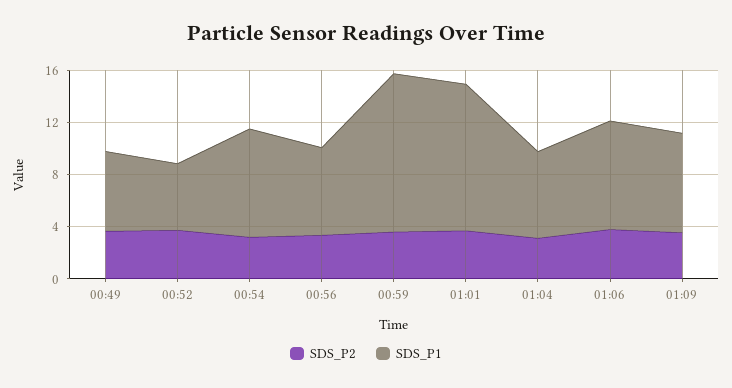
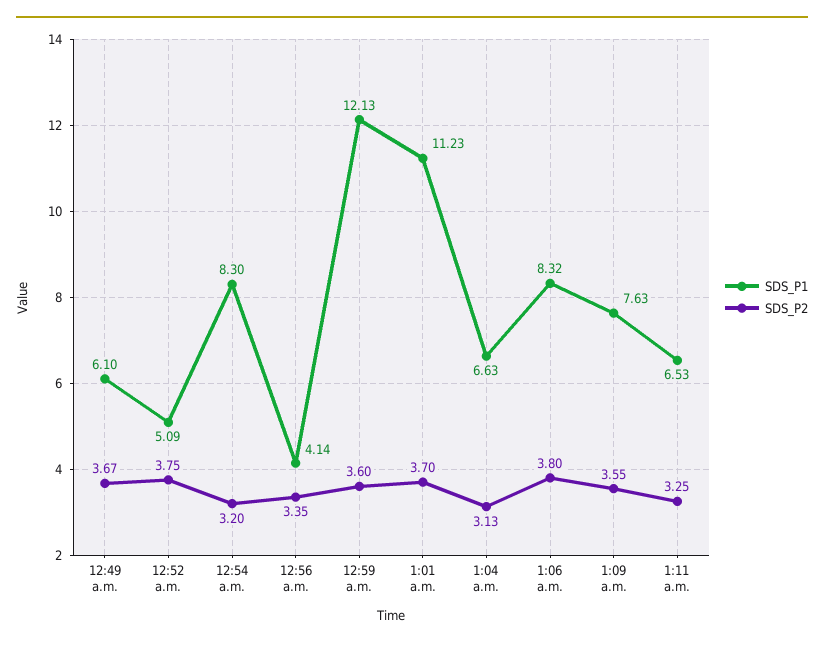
SDS_P1, 00:56: 7 -> 4.14
SDS_P1, 1:11 a.m.: none -> 6.53
SDS_P2, 1:11 a.m.: none -> 3.25

